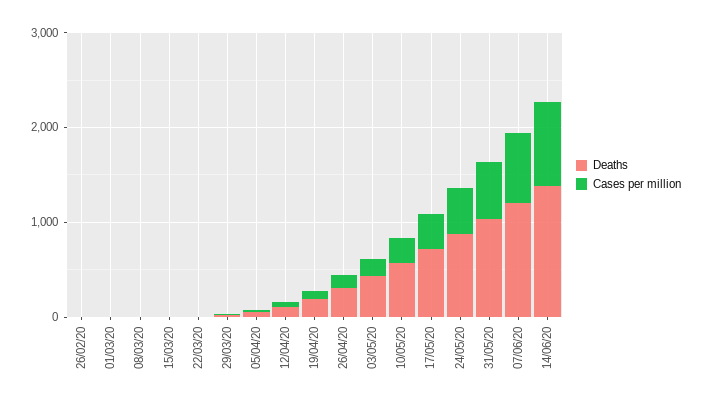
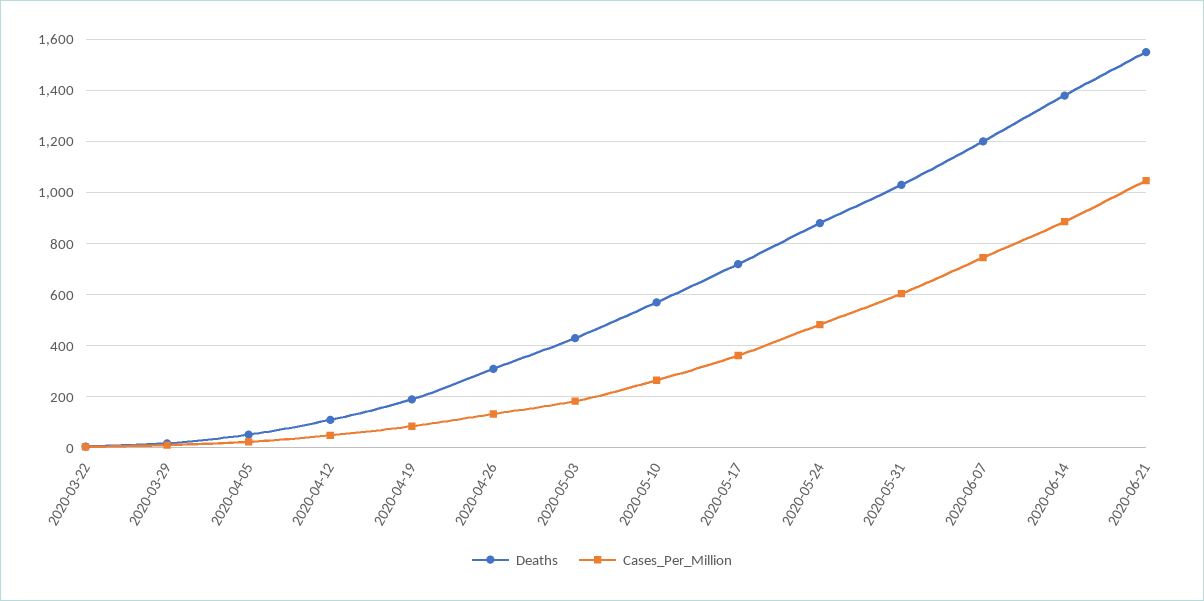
Deaths, 26/02/20: 0 -> none
Cases per million, 26/02/20: 0 -> none
Deaths, 01/03/20: 0 -> none
Cases per million, 01/03/20: 0 -> none
Deaths, 08/03/20: 0 -> none
Cases per million, 08/03/20: 0 -> none
Deaths, 15/03/20: 0 -> none
Cases per million, 15/03/20: 0 -> none
Deaths, 2020-06-21: none -> 1550
Cases per million, 2020-06-21: none -> 1050

